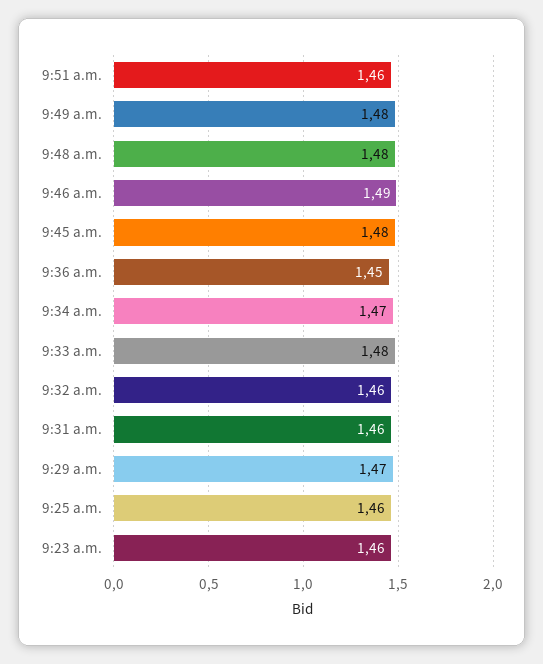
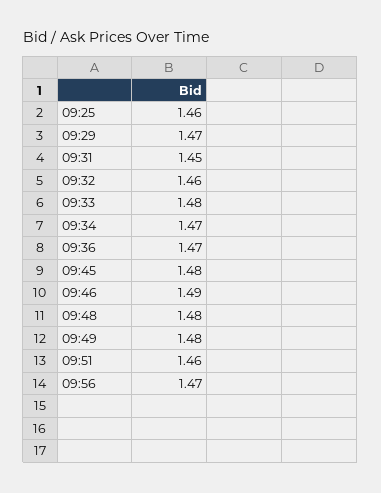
9:36 a.m.: 1.45 -> 1.47
9:31 a.m.: 1.46 -> 1.45
9:23 a.m.: 1.46 -> none
09:56: none -> 1.47

